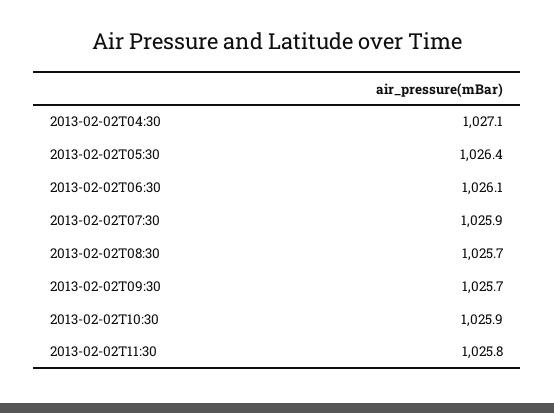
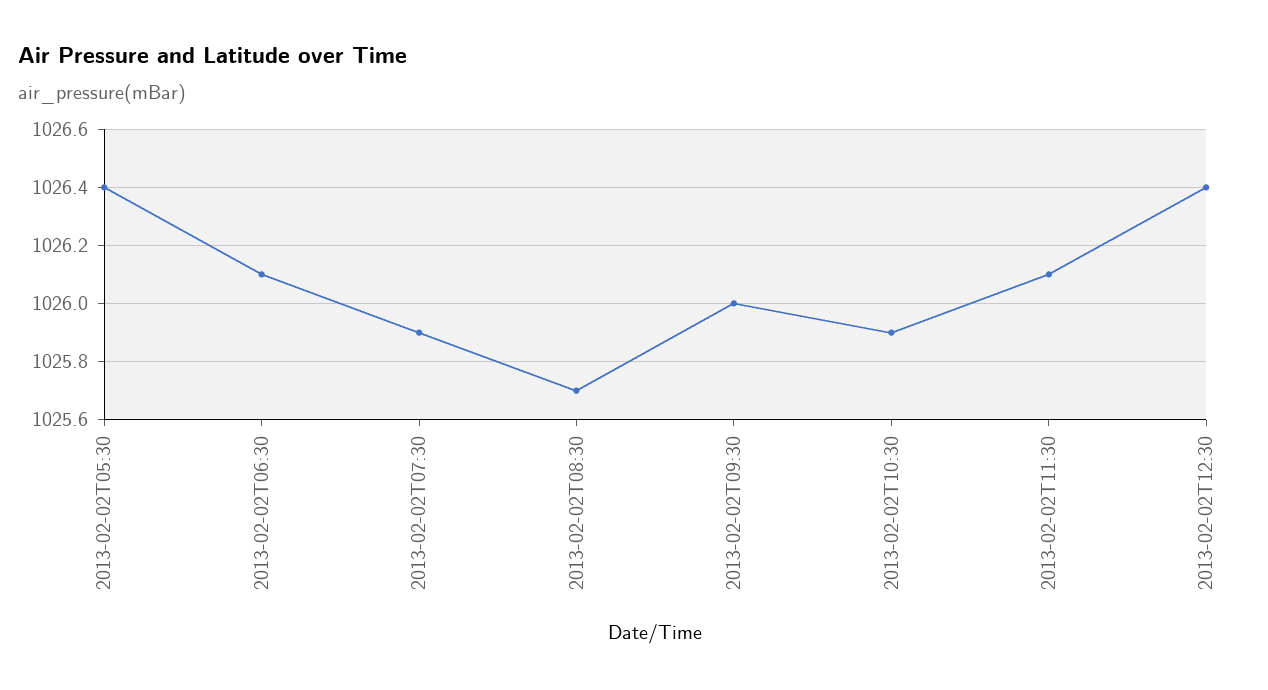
2013-02-02T04:30: 1027.1 -> none
2013-02-02T09:30: 1025.7 -> 1026
2013-02-02T11:30: 1025.8 -> 1026.1
2013-02-02T12:30: none -> 1026.4

